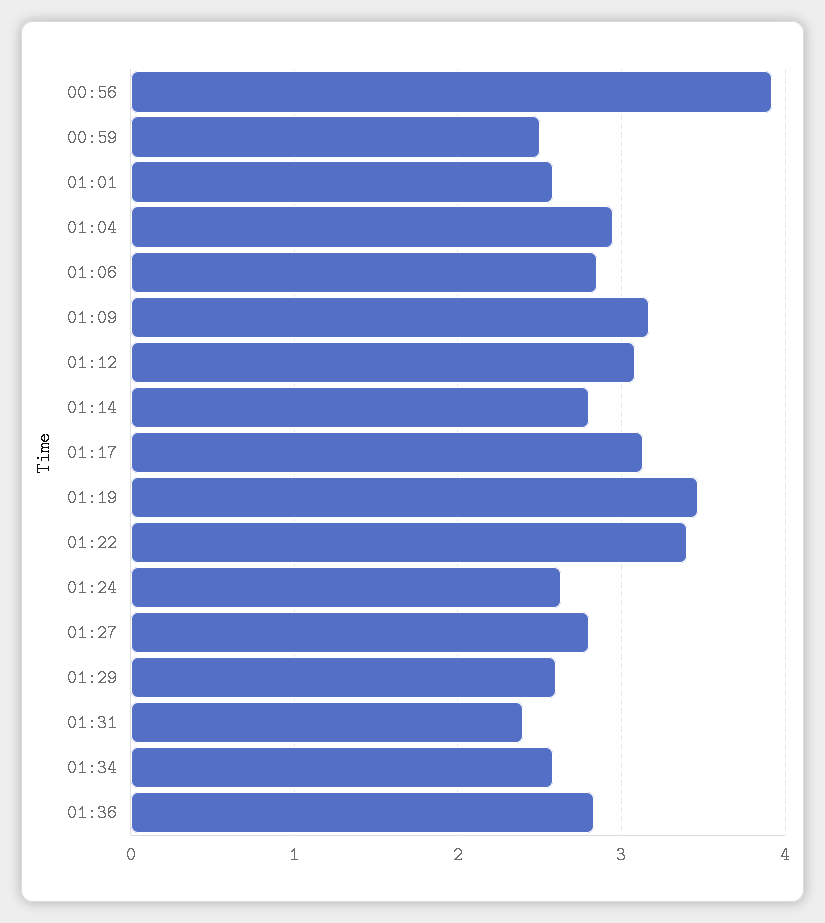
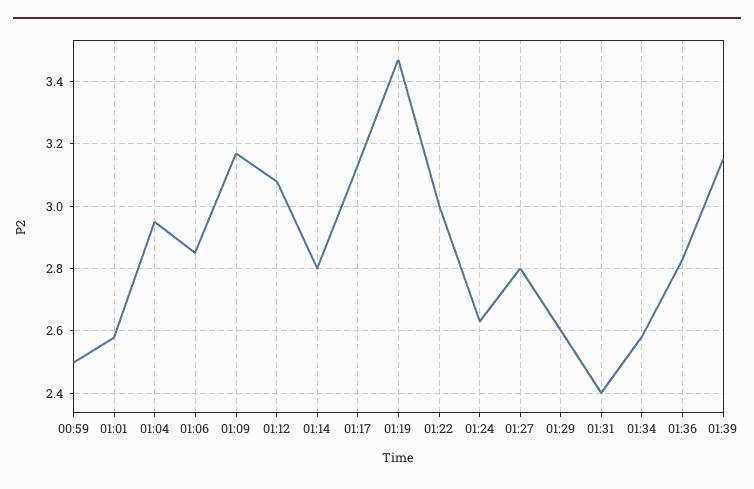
00:56: 3.9 -> none
01:22: 3.4 -> 3
01:39: none -> 3.15

